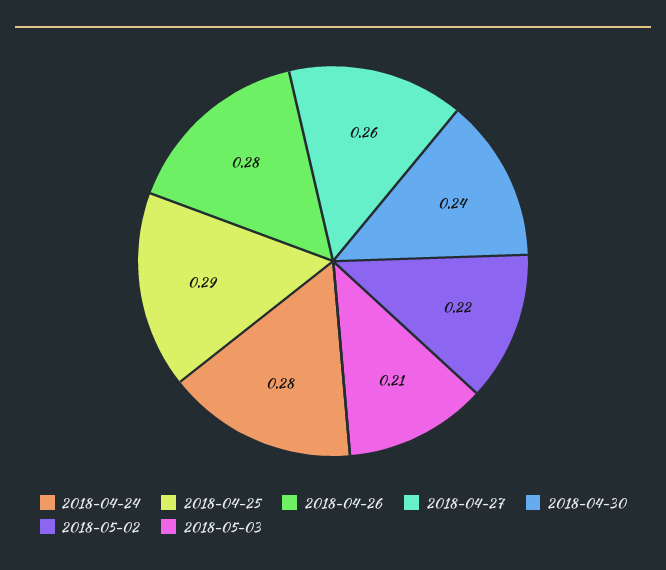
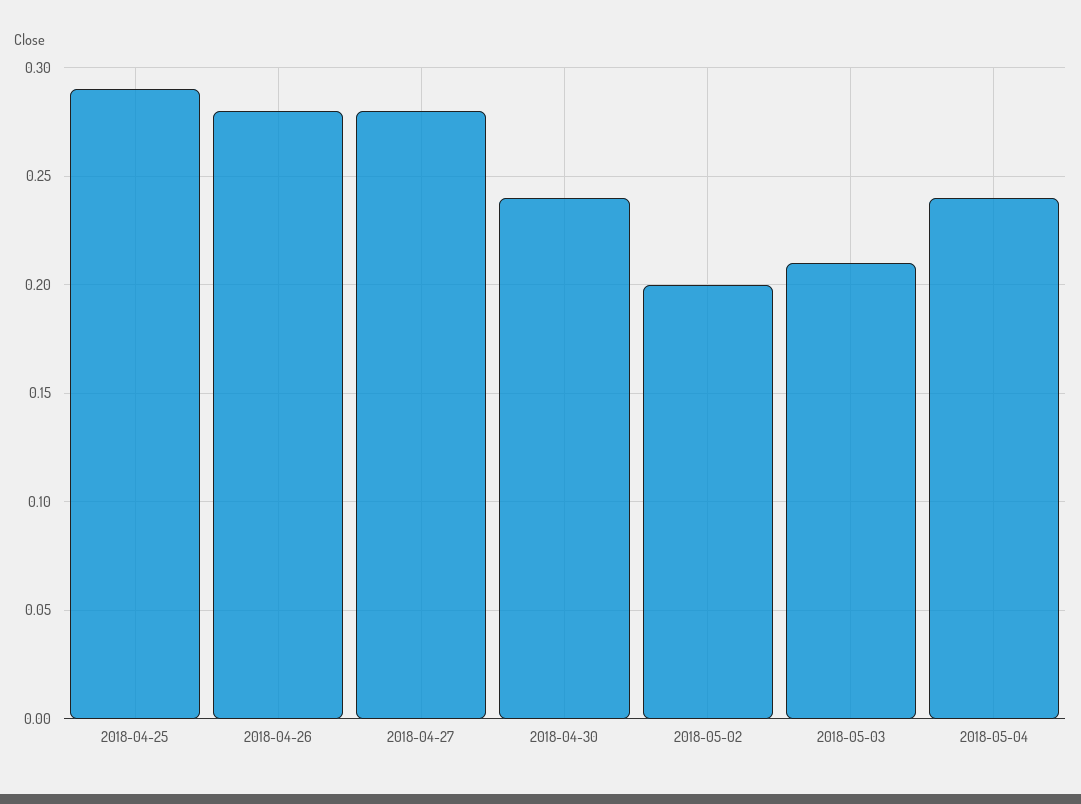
2018-04-24: 0.28 -> none
2018-04-27: 0.26 -> 0.28
2018-05-02: 0.22 -> 0.2
2018-05-04: none -> 0.24

